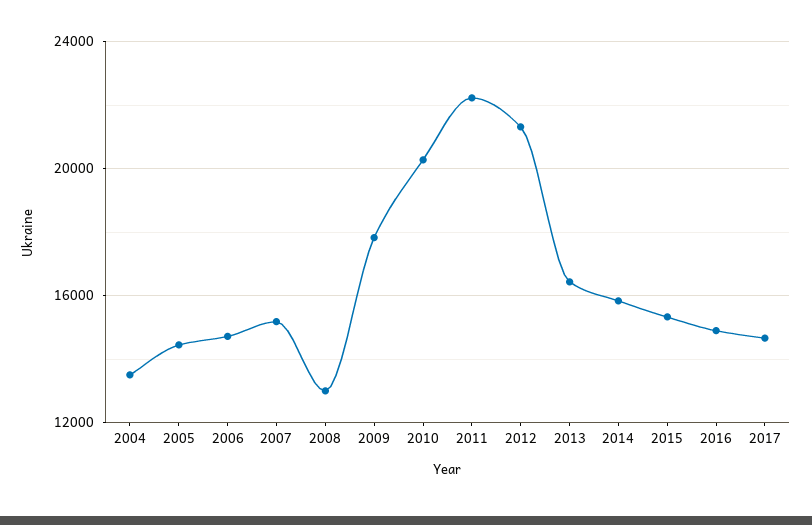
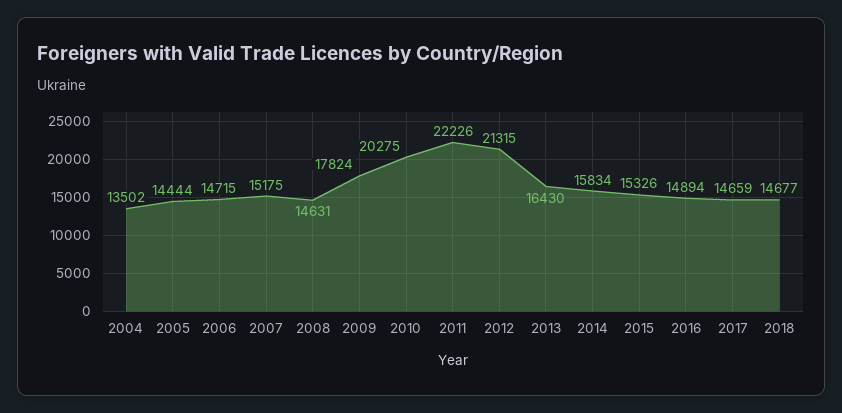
2008: 13000 -> 14631
2018: none -> 14677

